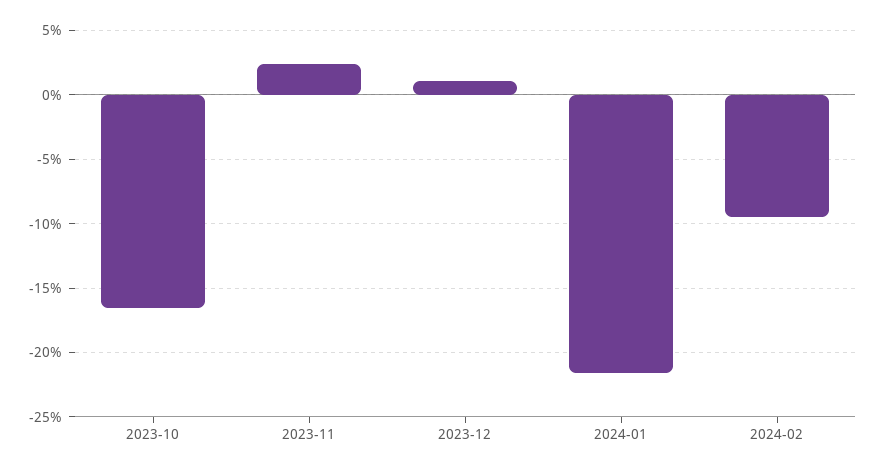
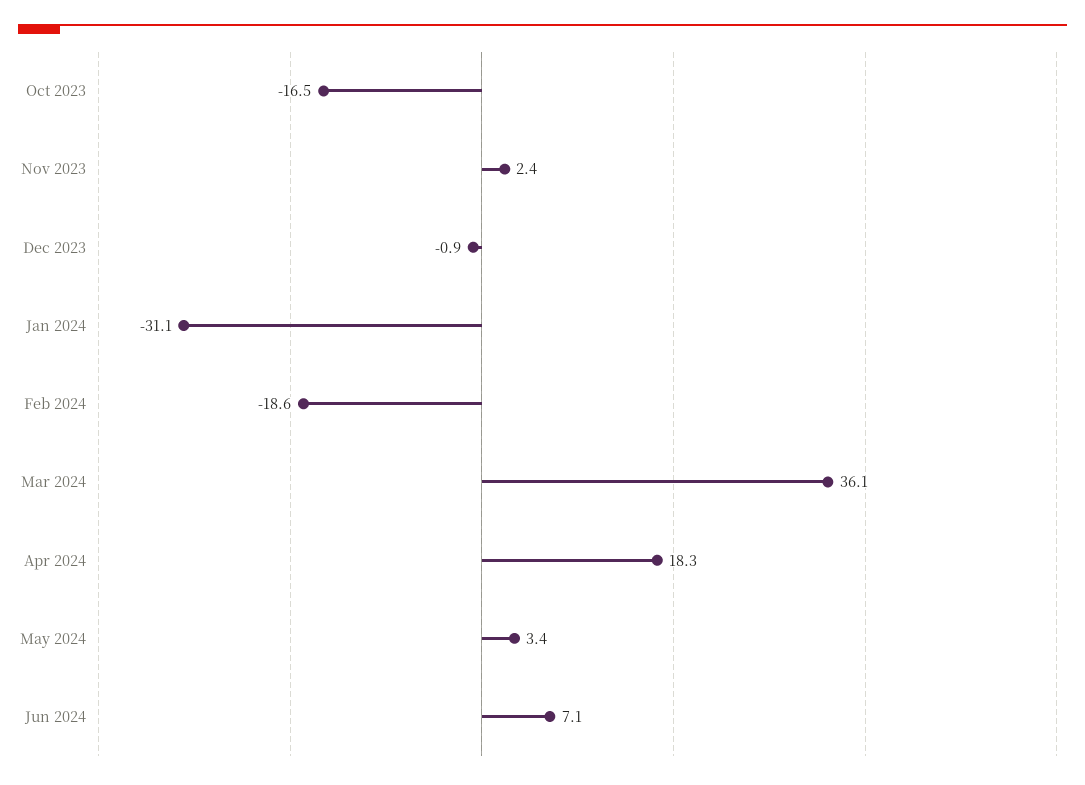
2023-12: 1 -> -0.9
2024-01: -21.5 -> -31.1
2024-02: -9.5 -> -18.6
Mar 2024: none -> 36.1
Apr 2024: none -> 18.3
May 2024: none -> 3.4
Jun 2024: none -> 7.1

